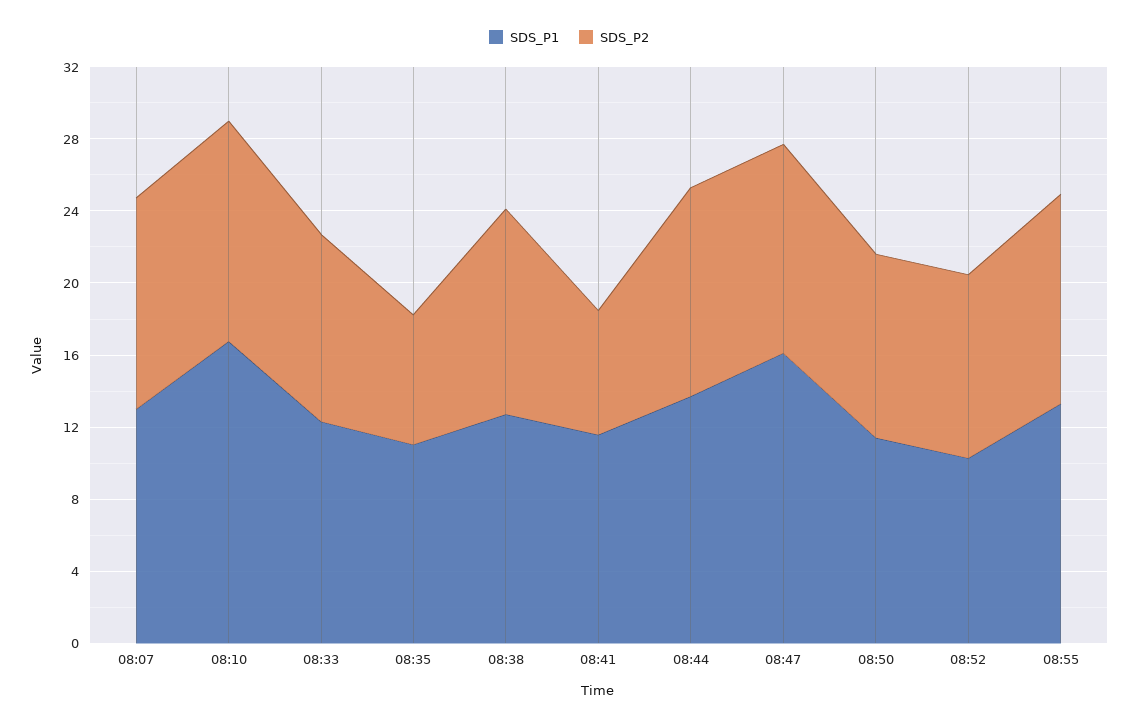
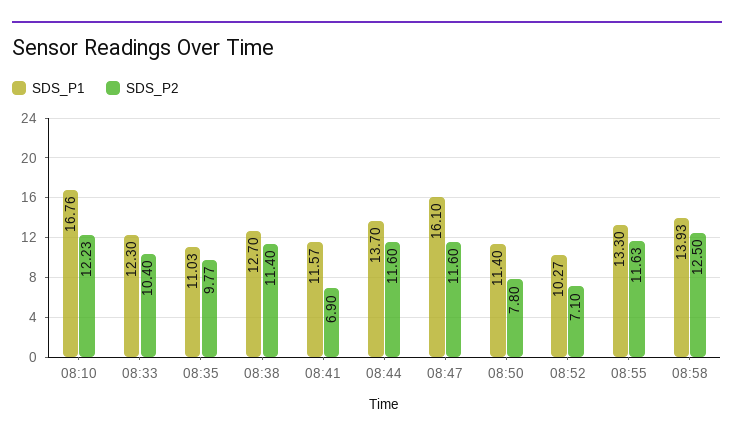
SDS_P1, 08:07: 13 -> none
SDS_P2, 08:07: 12 -> none
SDS_P2, 08:35: 7 -> 9.77
SDS_P2, 08:50: 10 -> 7.8
SDS_P2, 08:52: 10 -> 7.1
SDS_P1, 08:58: none -> 13.93
SDS_P2, 08:58: none -> 12.5

